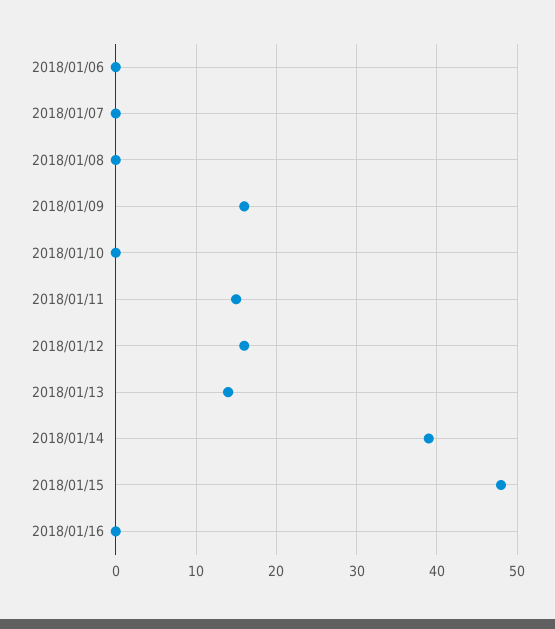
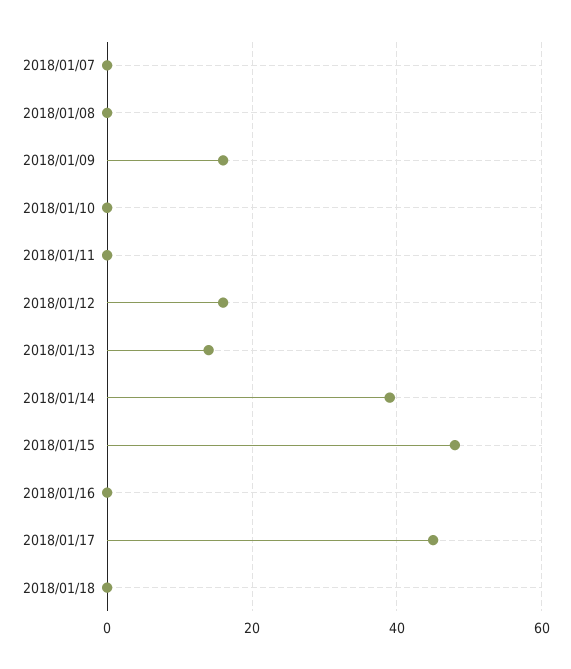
2018/01/06: 0 -> none
2018/01/11: 15 -> 0
2018/01/17: none -> 45
2018/01/18: none -> 0

